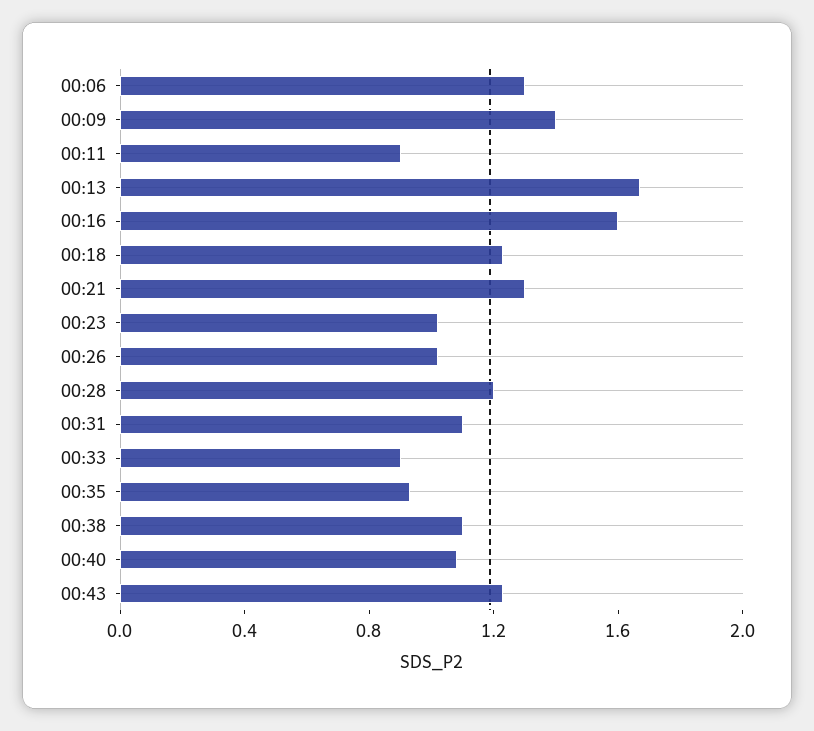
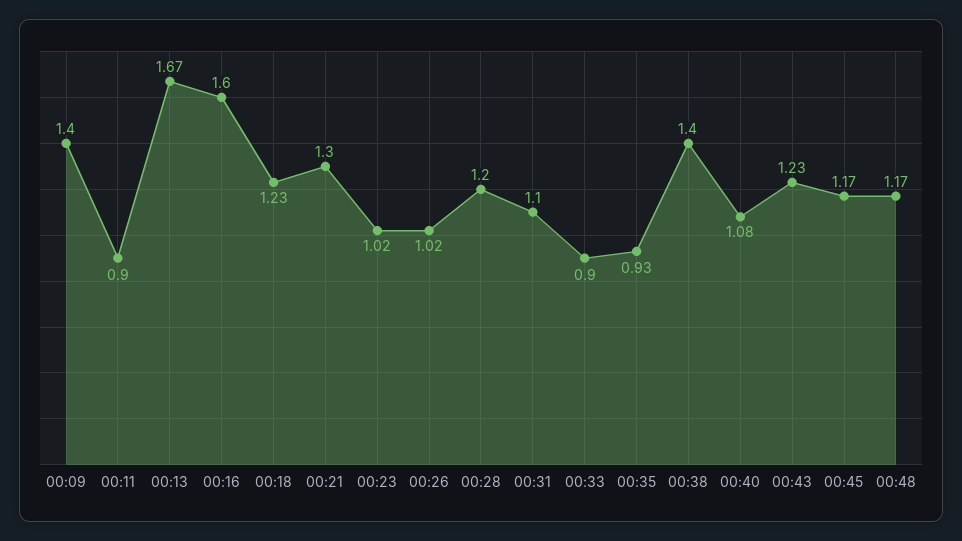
00:06: 1.3 -> none
00:38: 1.1 -> 1.4
00:45: none -> 1.17
00:48: none -> 1.17

